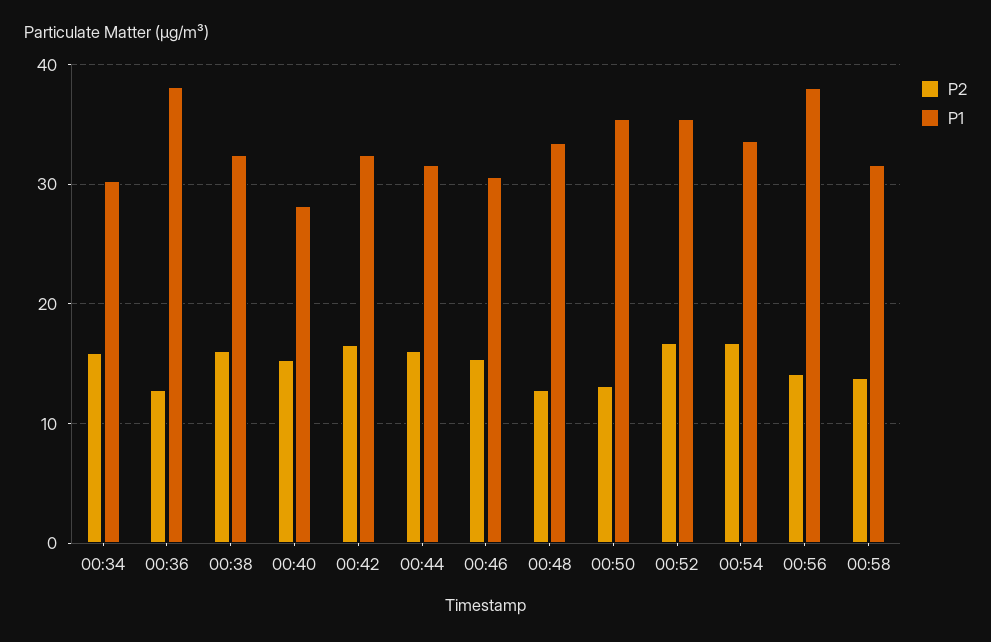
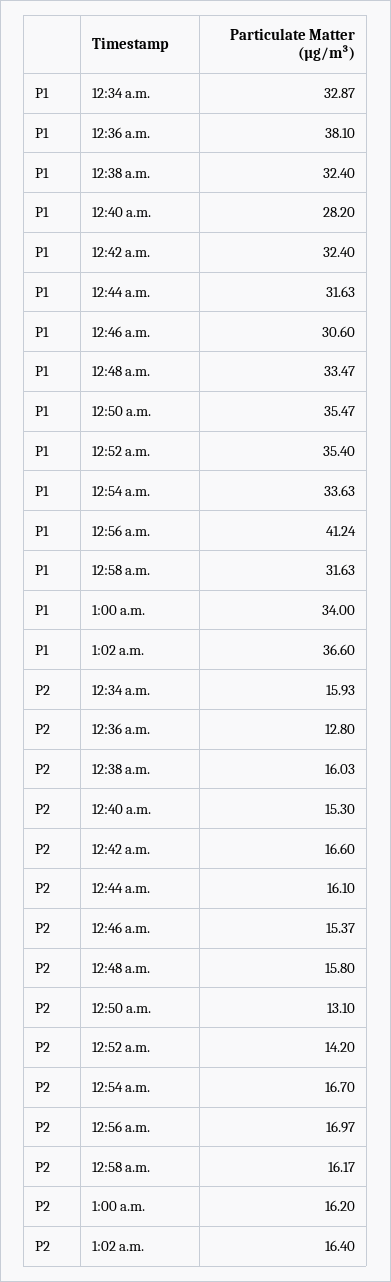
P1, 00:34: 30 -> 32.87
P2, 00:48: 13 -> 15.8
P2, 00:52: 17 -> 14.2
P2, 00:56: 14 -> 16.97
P1, 00:56: 38 -> 41.24
P2, 00:58: 14 -> 16.17
P1, 1:00 a.m.: none -> 34
P1, 1:02 a.m.: none -> 36.6
P2, 1:00 a.m.: none -> 16.2
P2, 1:02 a.m.: none -> 16.4

